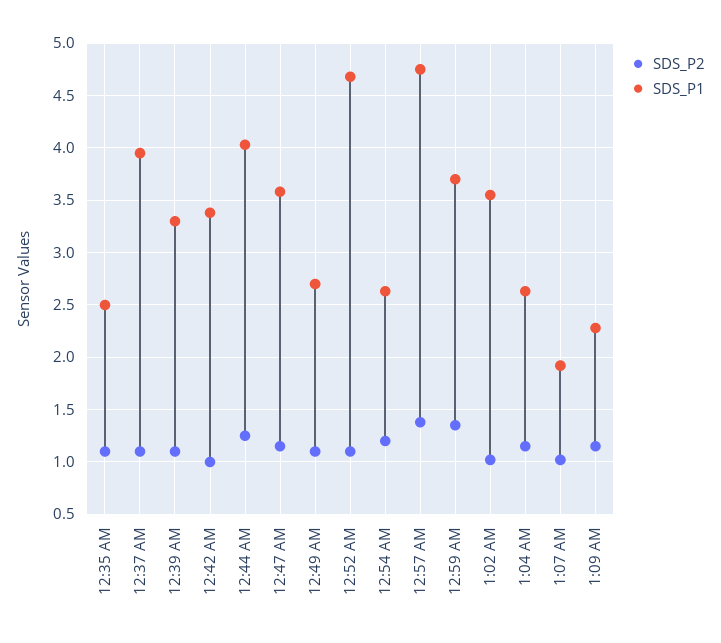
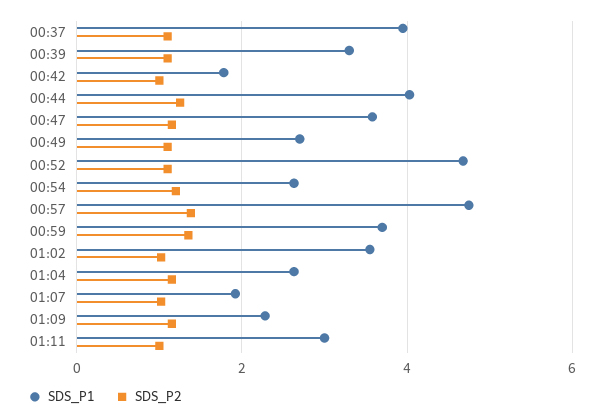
SDS_P2, 12:35 AM: 1.1 -> none
SDS_P1, 12:35 AM: 2.5 -> none
SDS_P1, 12:42 AM: 3.4 -> 1.8
SDS_P1, 01:11: none -> 3
SDS_P2, 01:11: none -> 1

